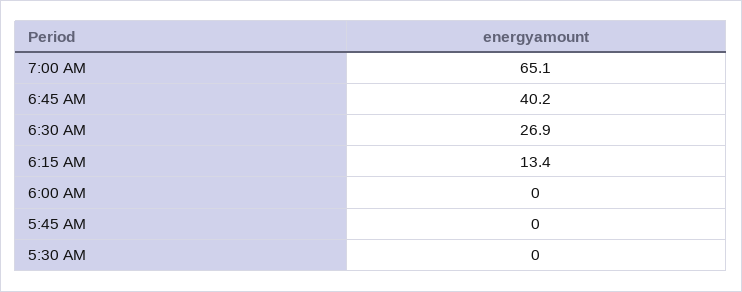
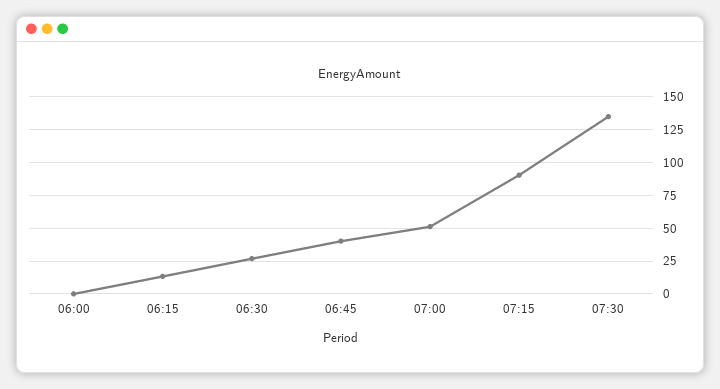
7:00 AM: 65.1 -> 50
5:45 AM: 0 -> none
5:30 AM: 0 -> none
07:15: none -> 90
07:30: none -> 135

